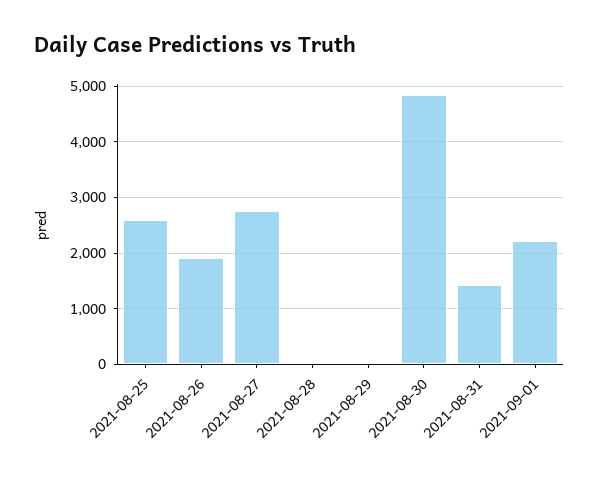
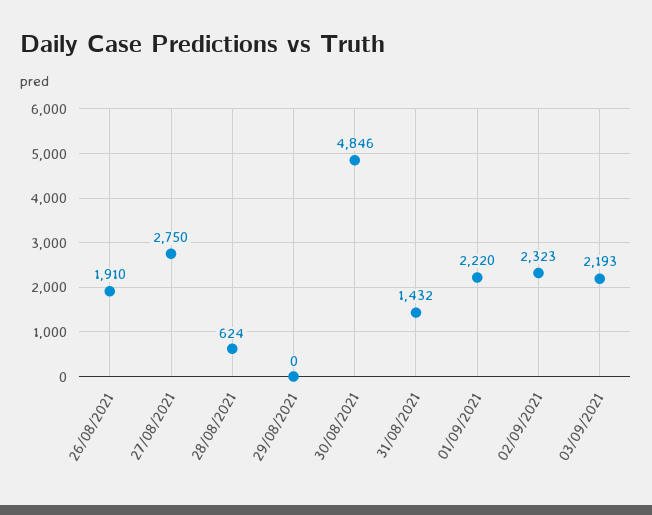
2021-08-25: 2600 -> none
2021-08-28: 0 -> 624
02/09/2021: none -> 2323
03/09/2021: none -> 2193

